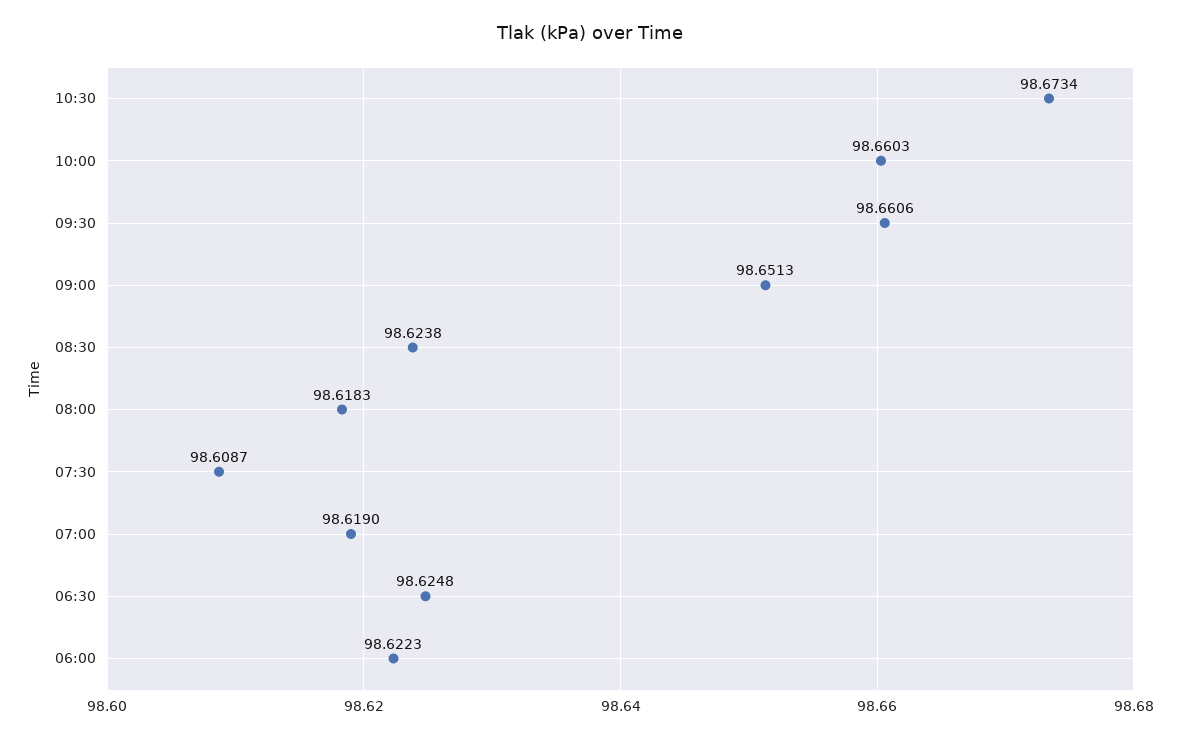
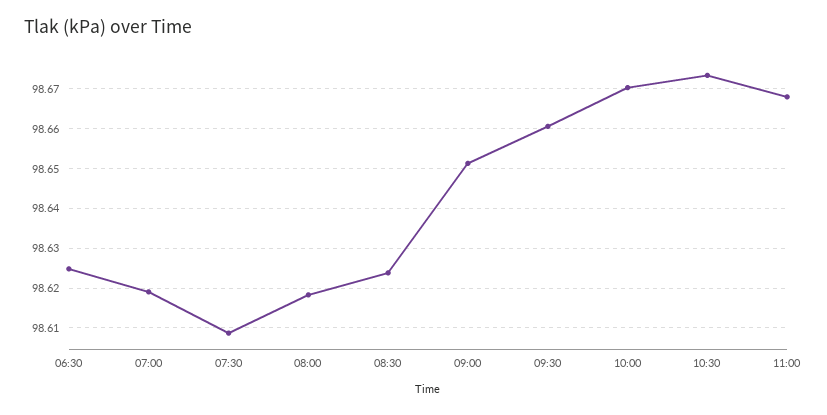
10:00: 98.6603 -> 98.67
06:00: 98.6223 -> none
11:00: none -> 98.668

